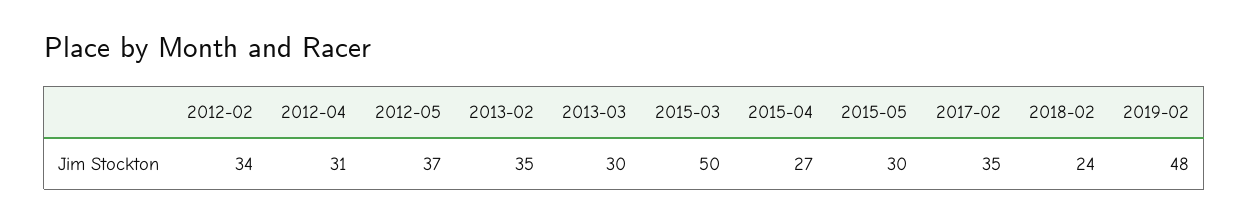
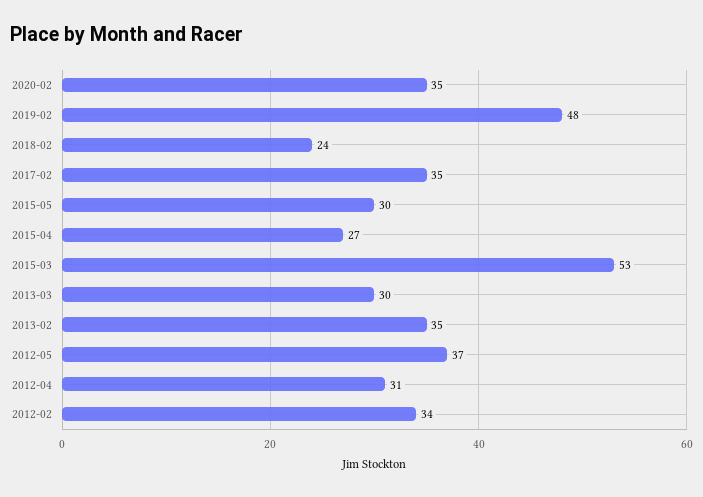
2015-03: 50 -> 53
2020-02: none -> 35

